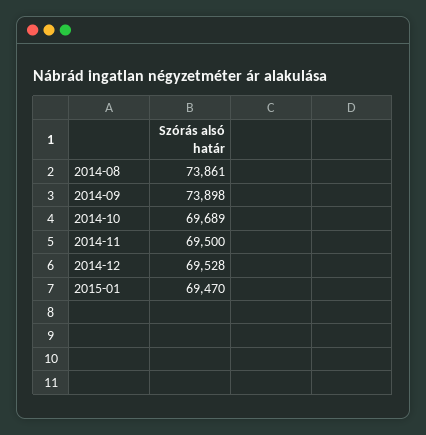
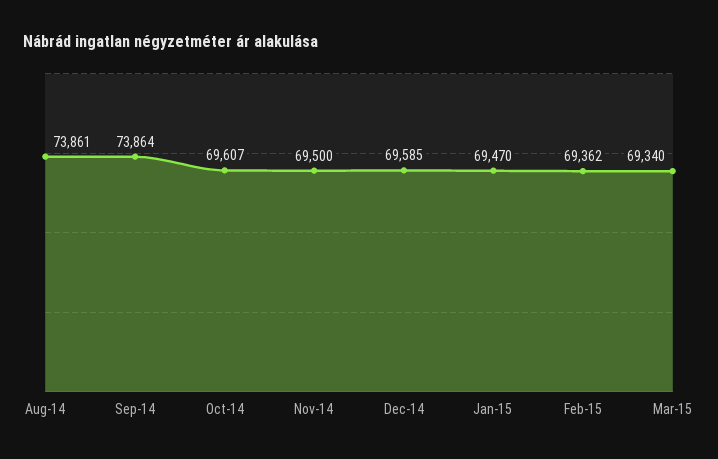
2014-09: 73898 -> 73864
2014-10: 69689 -> 69607
2014-12: 69528 -> 69585
Feb-15: none -> 69362
Mar-15: none -> 69340

